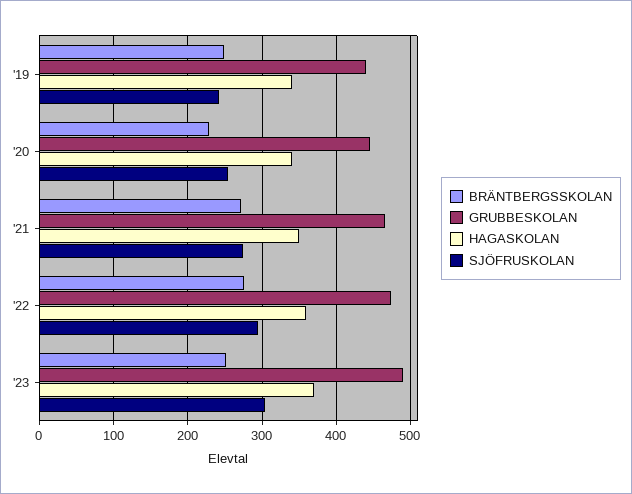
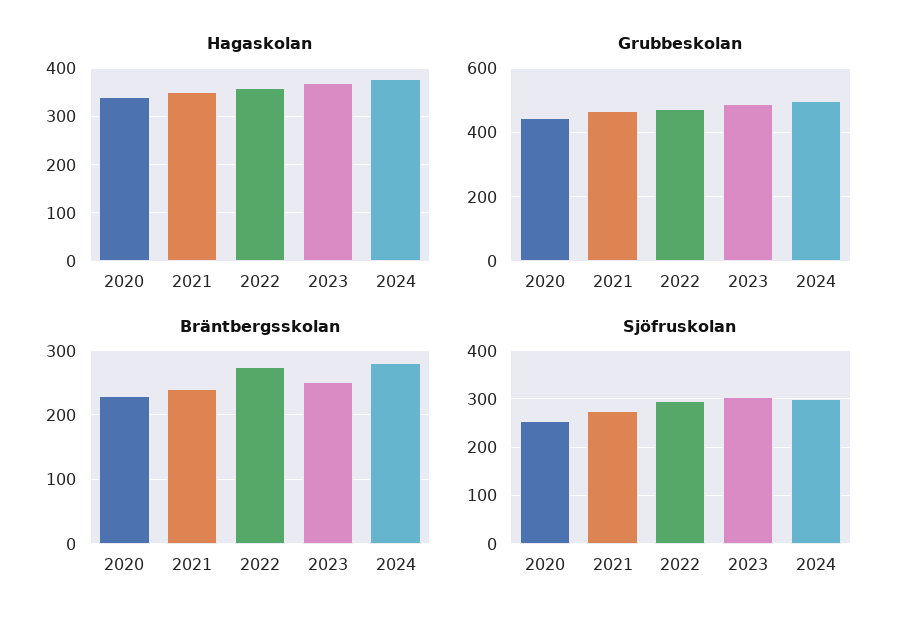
BRÄNTBERGSSKOLAN, '19: 250 -> none
GRUBBESKOLAN, '19: 440 -> none
HAGASKOLAN, '19: 340 -> none
SJÖFRUSKOLAN, '19: 240 -> none
BRÄNTBERGSSKOLAN, '21: 270 -> 240
HAGASKOLAN, 2024: none -> 380
GRUBBESKOLAN, 2024: none -> 500
BRÄNTBERGSSKOLAN, 2024: none -> 280
SJÖFRUSKOLAN, 2024: none -> 300

